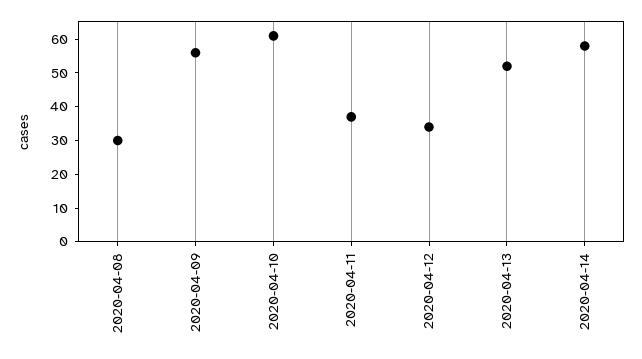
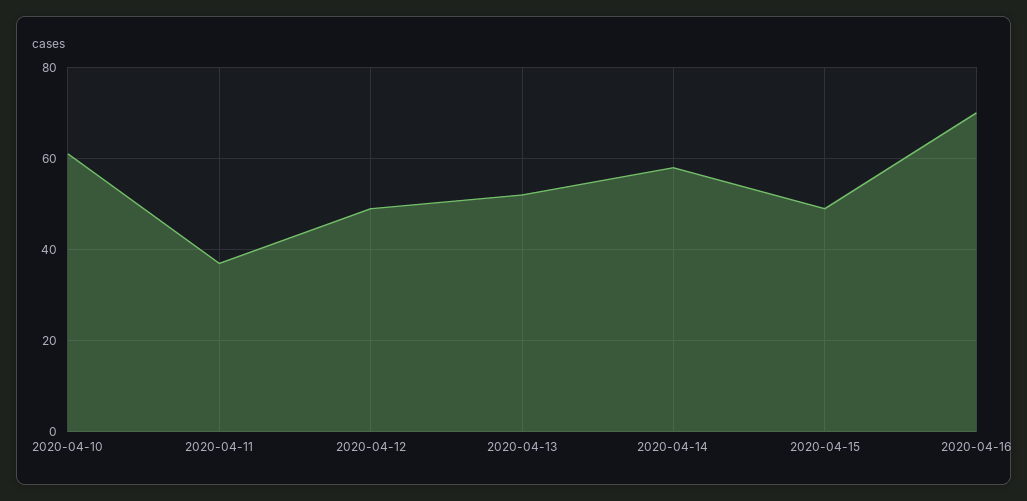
2020-04-08: 30 -> none
2020-04-09: 55 -> none
2020-04-12: 35 -> 50
2020-04-15: none -> 50
2020-04-16: none -> 70

